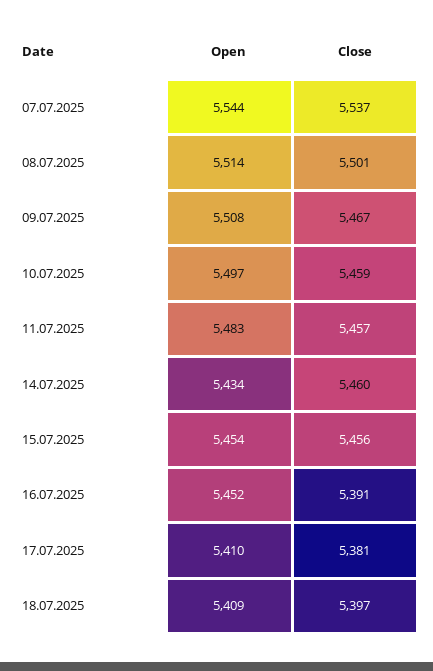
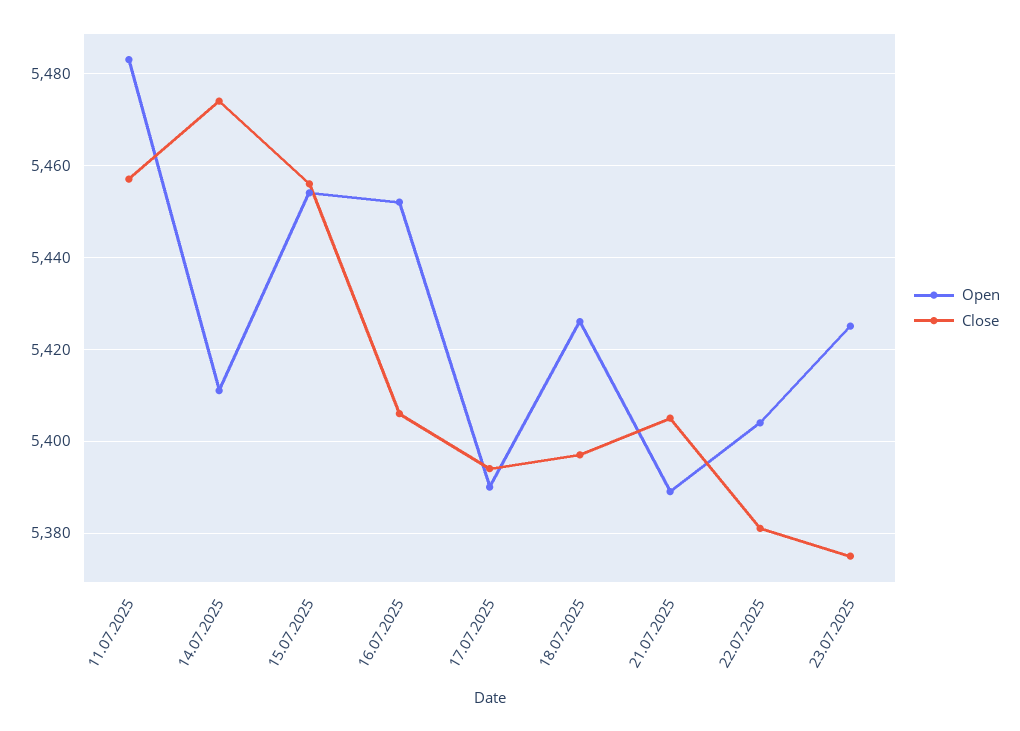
Open, 07.07.2025: 5544 -> none
Close, 07.07.2025: 5537 -> none
Open, 08.07.2025: 5514 -> none
Close, 08.07.2025: 5501 -> none
Open, 09.07.2025: 5508 -> none
Close, 09.07.2025: 5467 -> none
Open, 10.07.2025: 5497 -> none
Close, 10.07.2025: 5459 -> none
Open, 14.07.2025: 5434 -> 5410
Close, 14.07.2025: 5460 -> 5475
Close, 16.07.2025: 5391 -> 5405
Open, 17.07.2025: 5410 -> 5390
Close, 17.07.2025: 5381 -> 5395
Open, 18.07.2025: 5409 -> 5425
Open, 21.07.2025: none -> 5390
Close, 21.07.2025: none -> 5405
Open, 22.07.2025: none -> 5405
Close, 22.07.2025: none -> 5380
Open, 23.07.2025: none -> 5425
Close, 23.07.2025: none -> 5375

